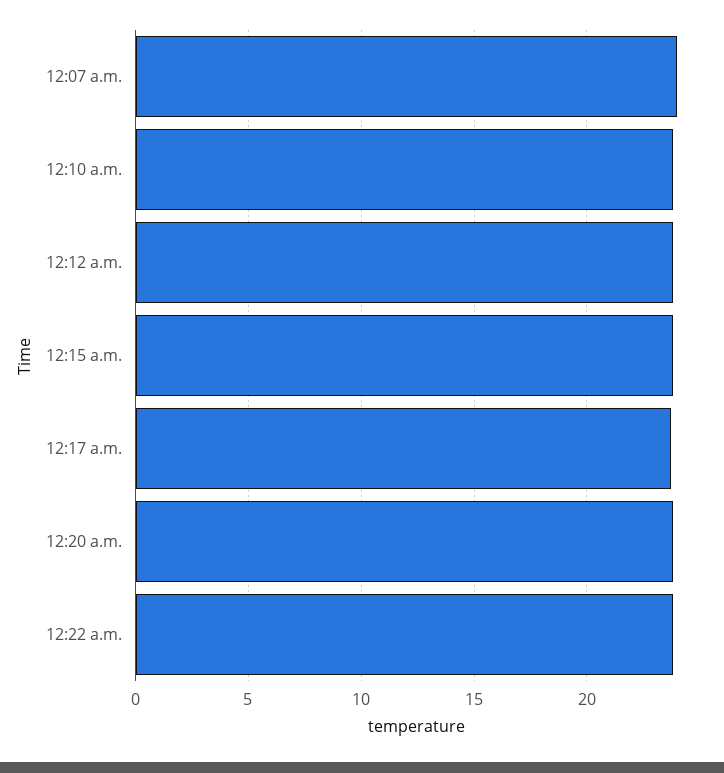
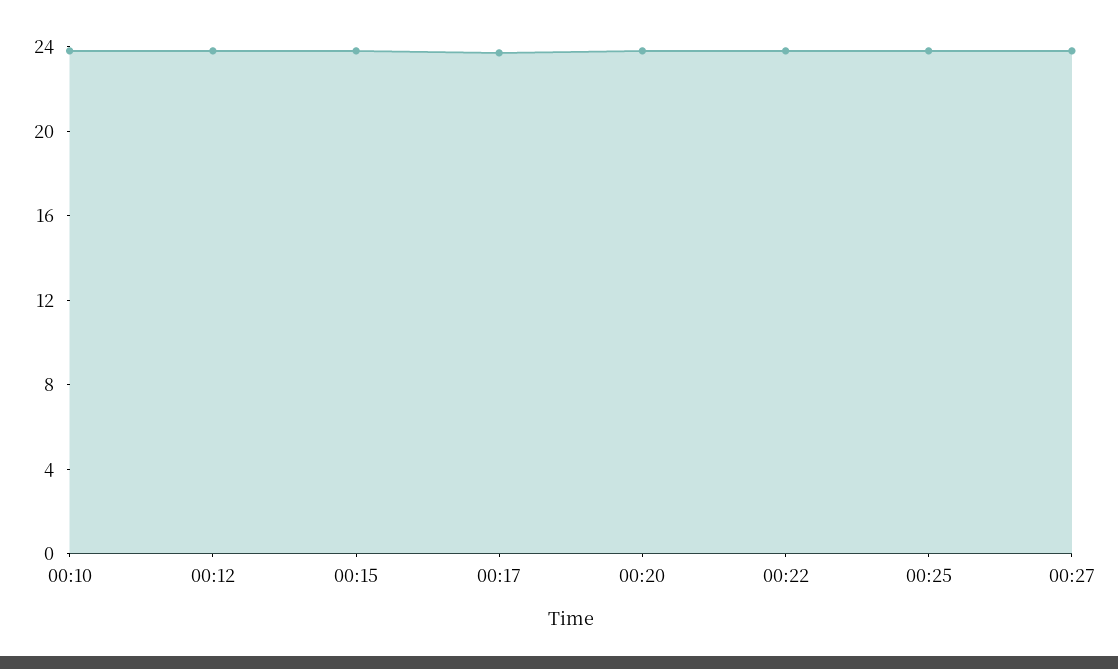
12:07 a.m.: 24 -> none
00:25: none -> 24
00:27: none -> 24

